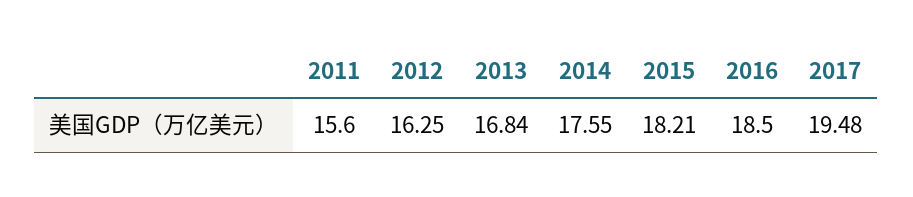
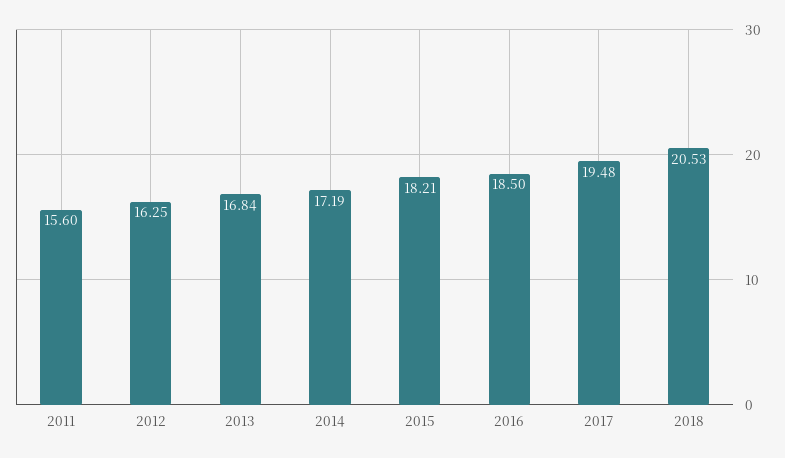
2014: 17.55 -> 17.19
2018: none -> 20.53

